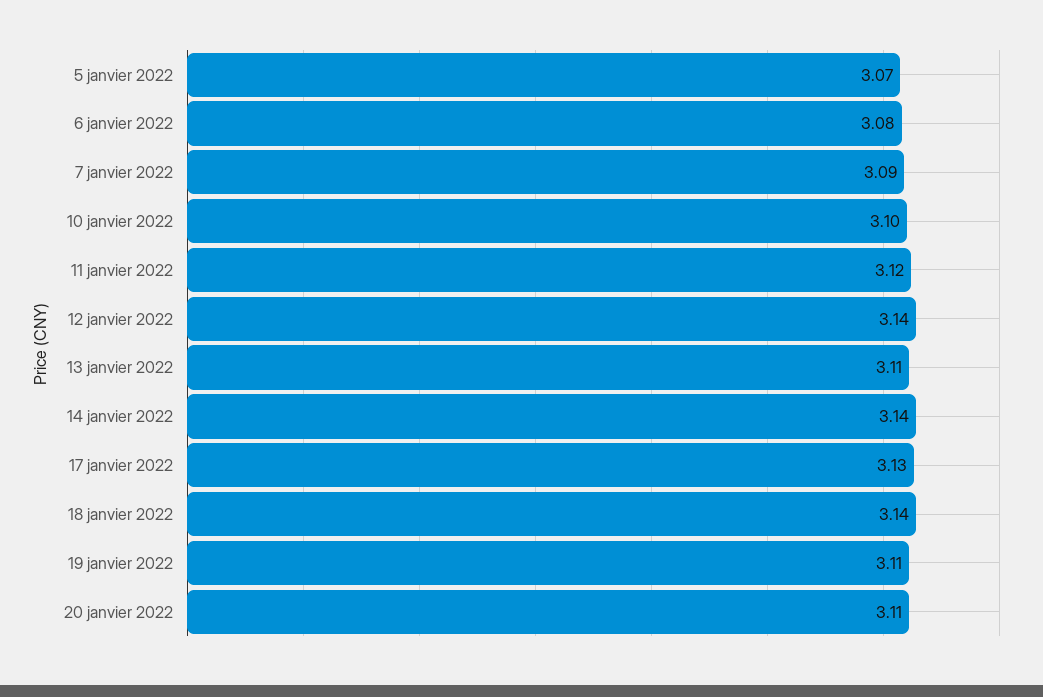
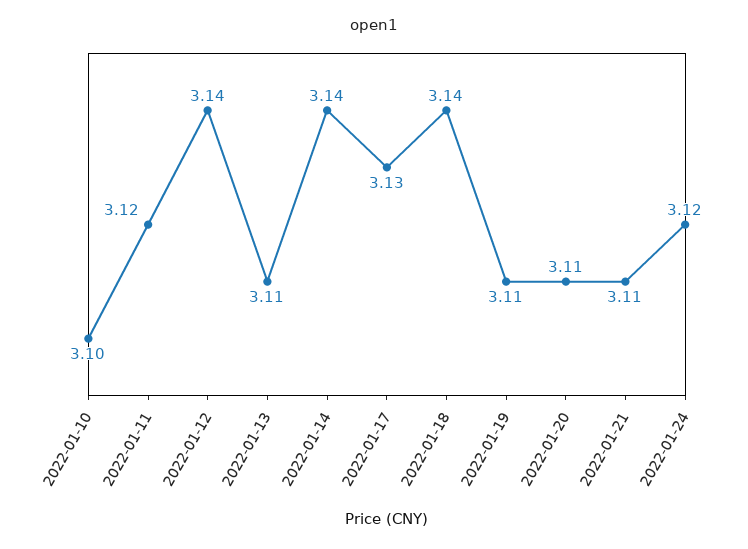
5 janvier 2022: 3.07 -> none
6 janvier 2022: 3.08 -> none
7 janvier 2022: 3.09 -> none
2022-01-21: none -> 3.11
2022-01-24: none -> 3.12

